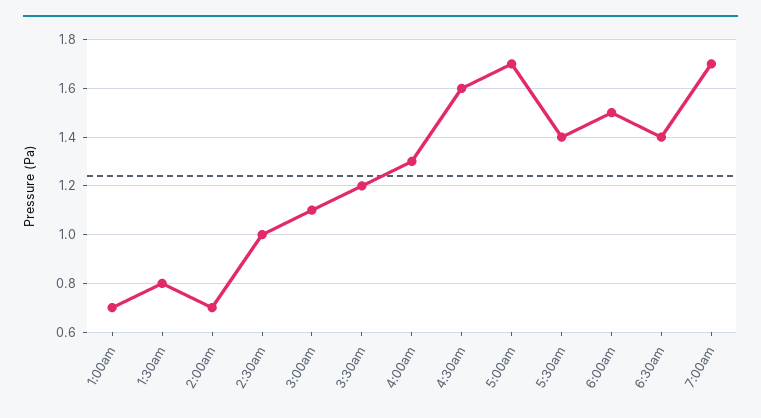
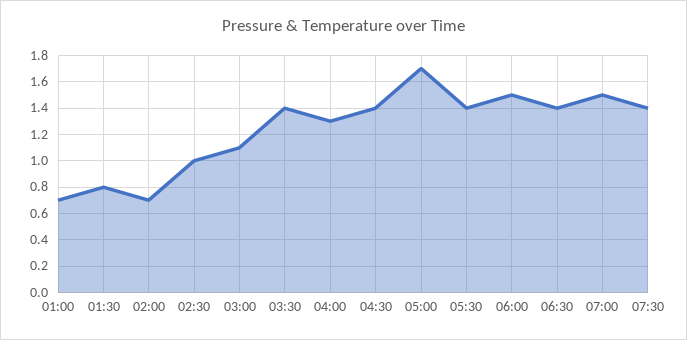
3:30am: 1.2 -> 1.4
4:30am: 1.6 -> 1.4
7:00am: 1.7 -> 1.5
07:30: none -> 1.4

